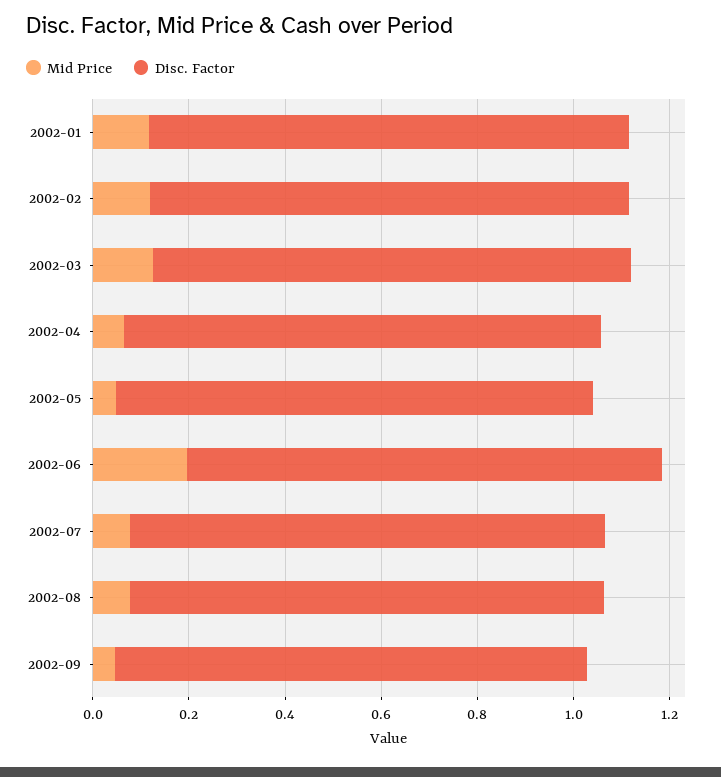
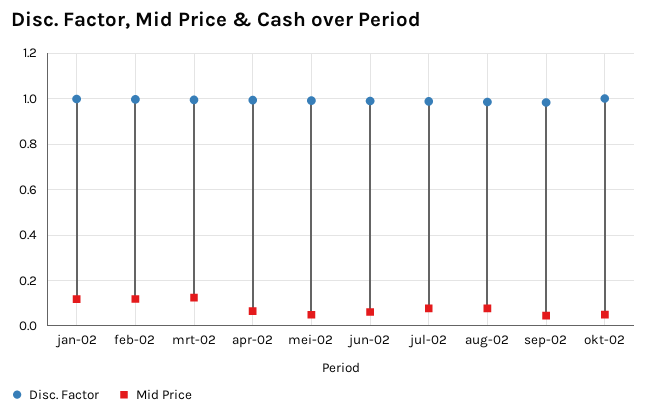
Mid Price, 2002-06: 0.2 -> 0.05
Disc. Factor, okt-02: none -> 1
Mid Price, okt-02: none -> 0.05

